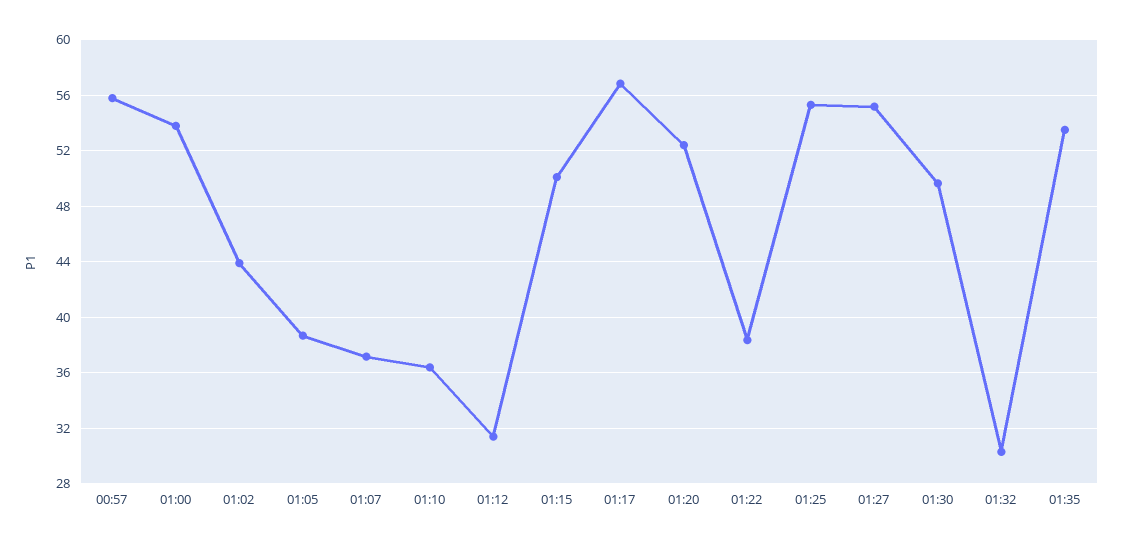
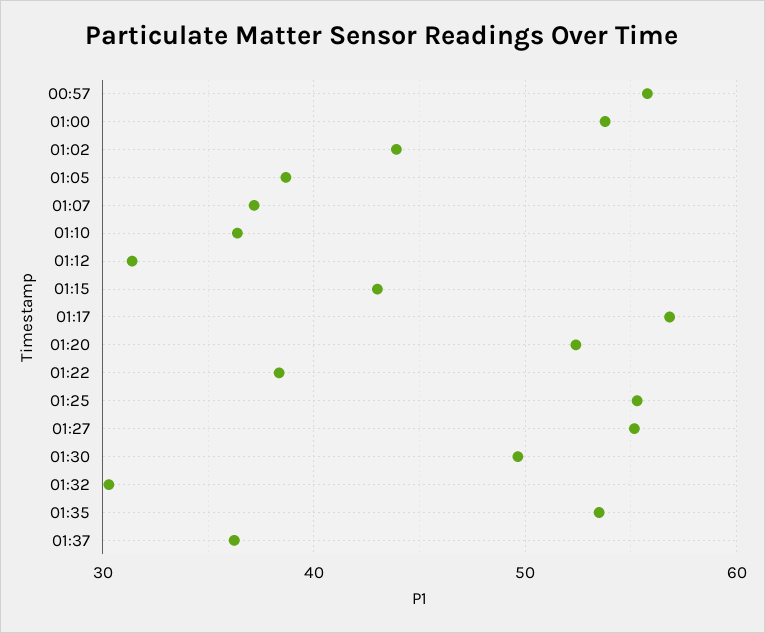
01:15: 50 -> 43
01:37: none -> 36

